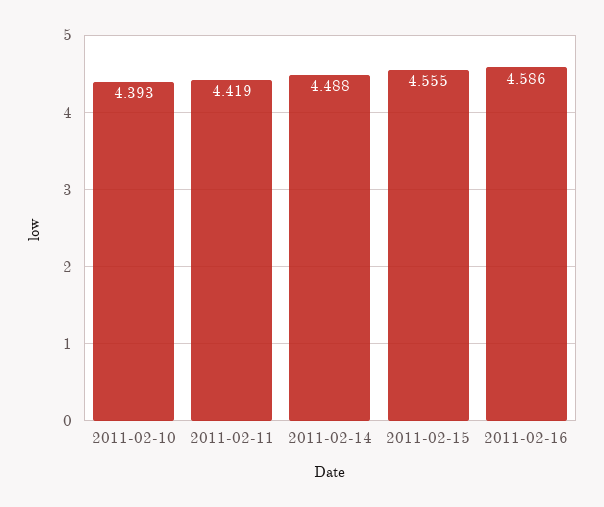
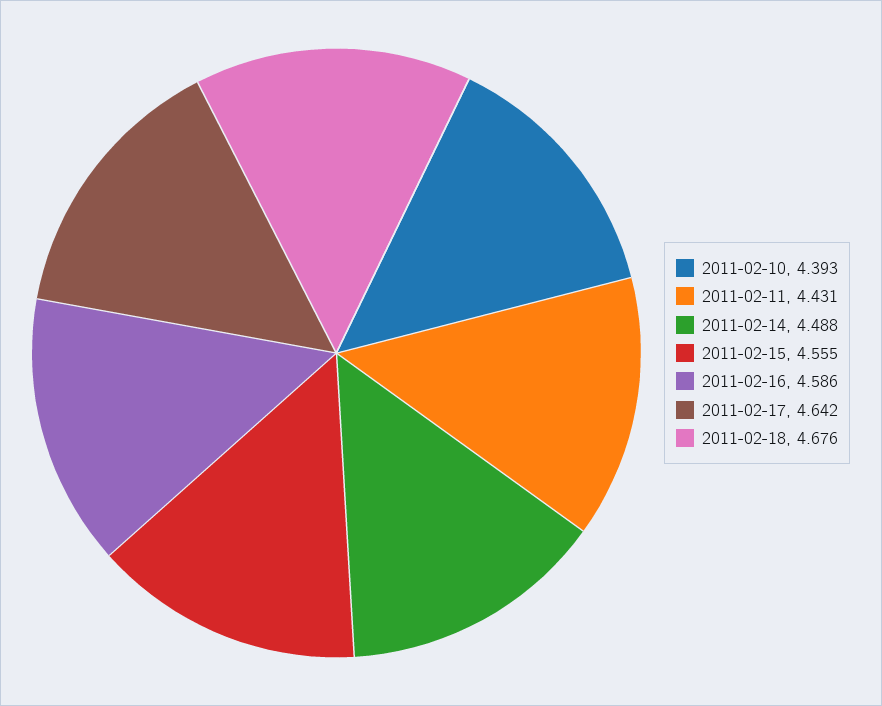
2011-02-11: 4.419 -> 4.431
2011-02-17: none -> 4.642
2011-02-18: none -> 4.676

